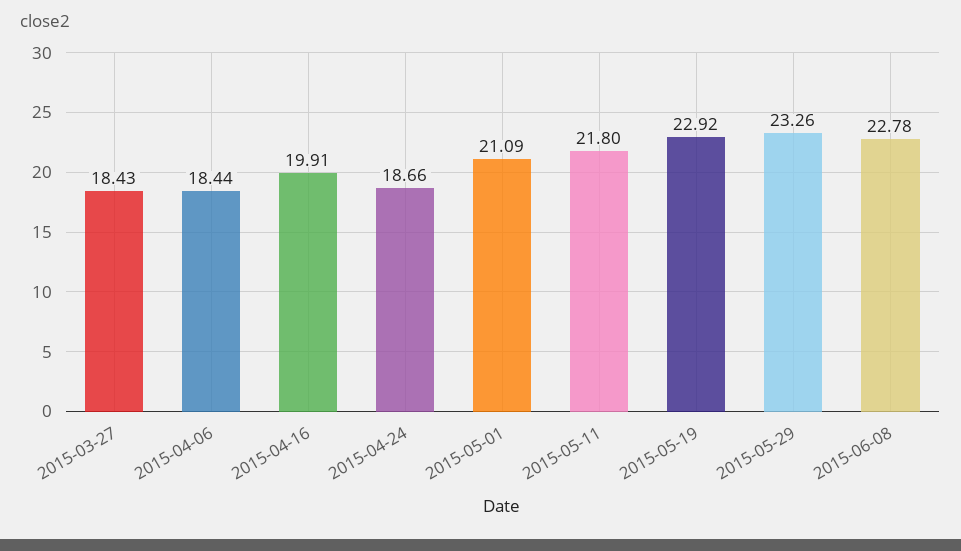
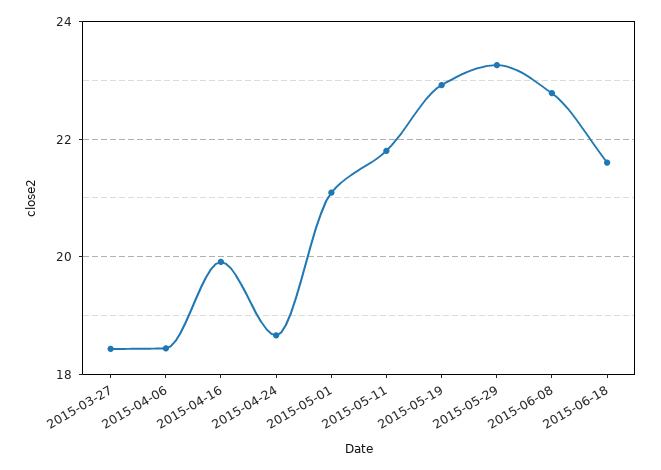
2015-06-18: none -> 21.6

